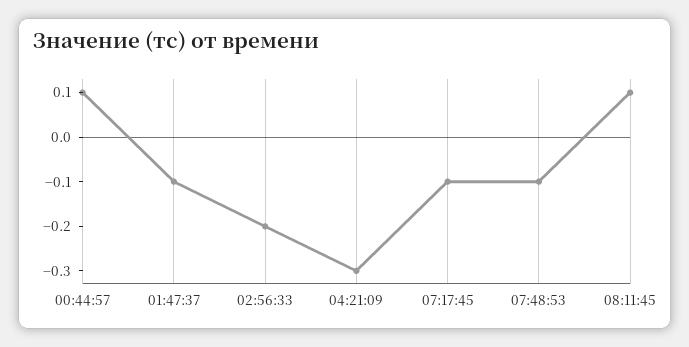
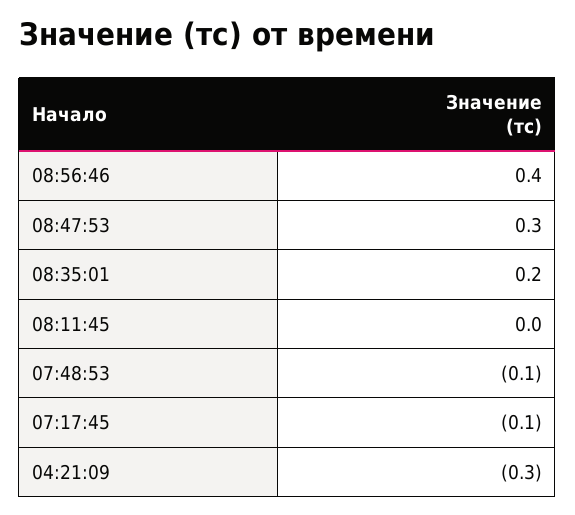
00:44:57: 0.1 -> none
01:47:37: -0.1 -> none
02:56:33: -0.2 -> none
08:11:45: 0.1 -> 0
08:56:46: none -> 0.4
08:47:53: none -> 0.3
08:35:01: none -> 0.2

